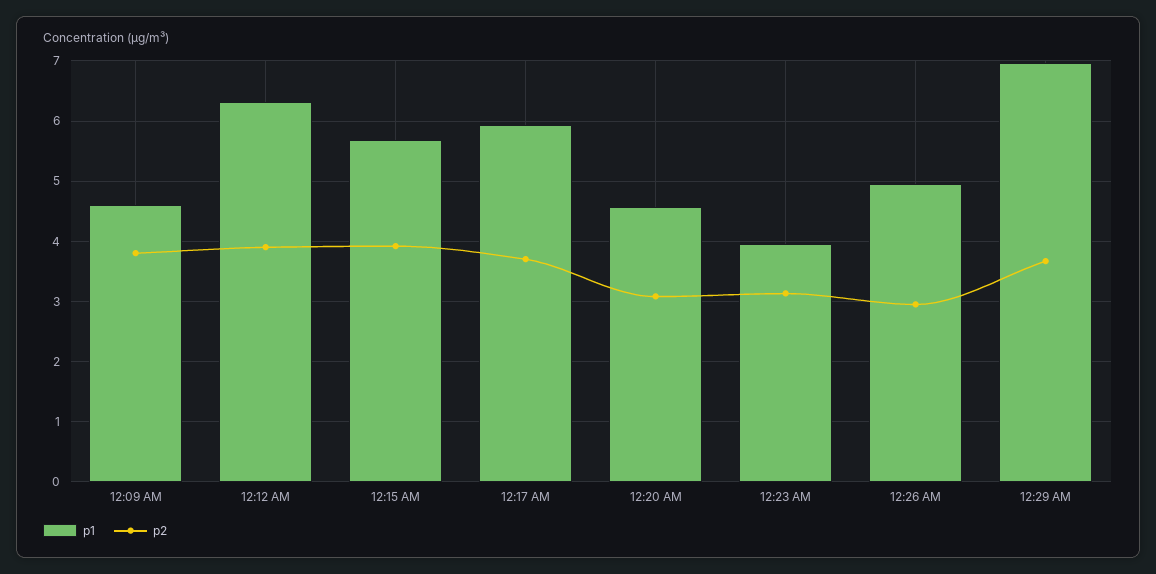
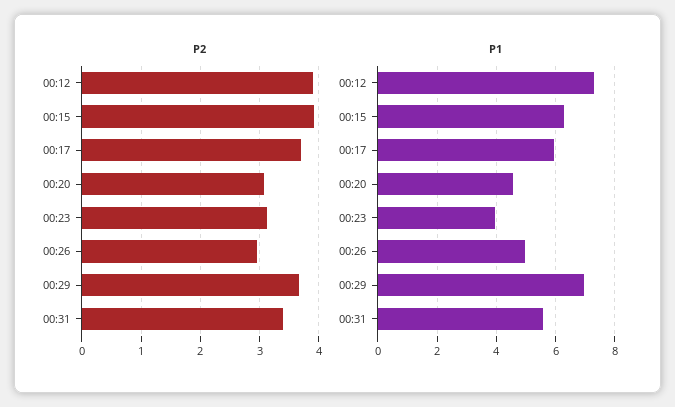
p1, 12:09 AM: 4.6 -> none
p2, 12:09 AM: 3.8 -> none
p1, 12:12 AM: 6.3 -> 7.25
p1, 12:15 AM: 5.7 -> 6.25
p2, 00:31: none -> 3.4
p1, 00:31: none -> 5.5

